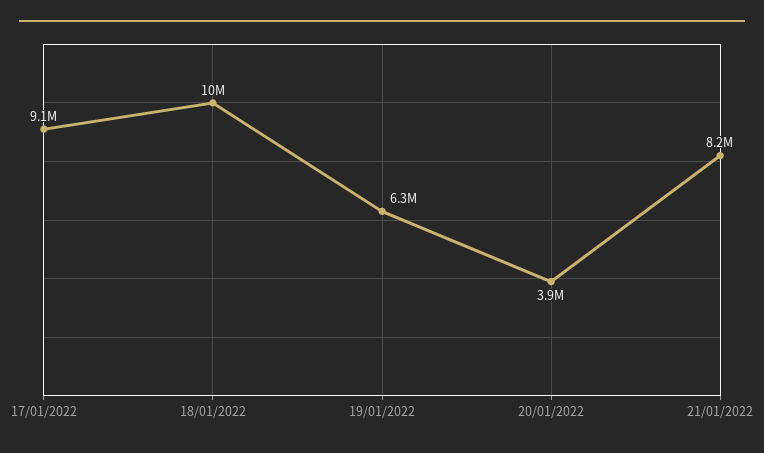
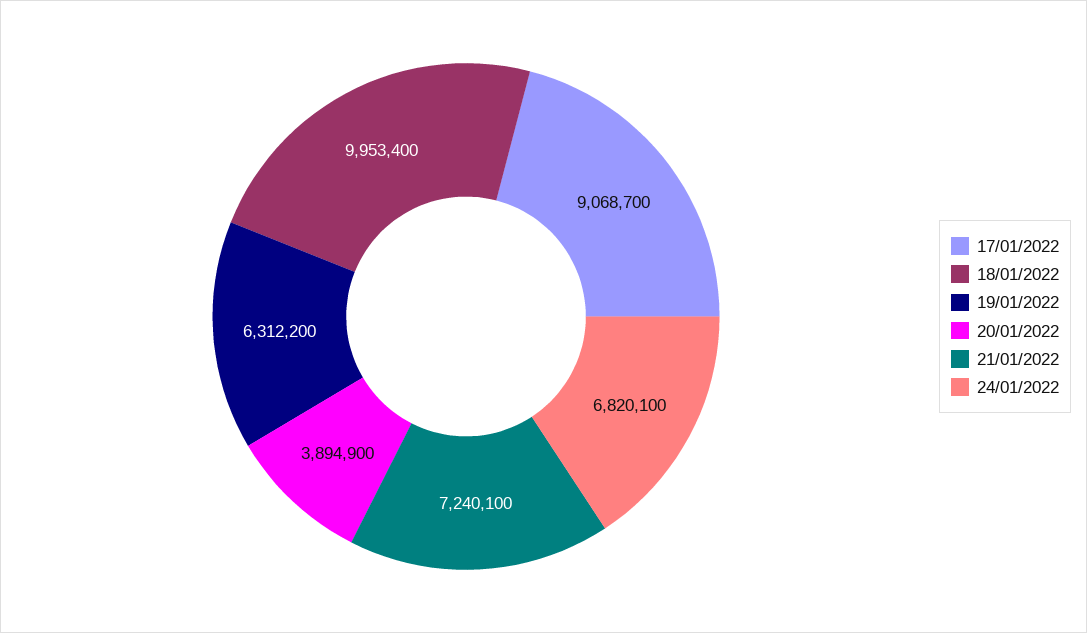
21/01/2022: 8200000 -> 7240100
24/01/2022: none -> 6820100

